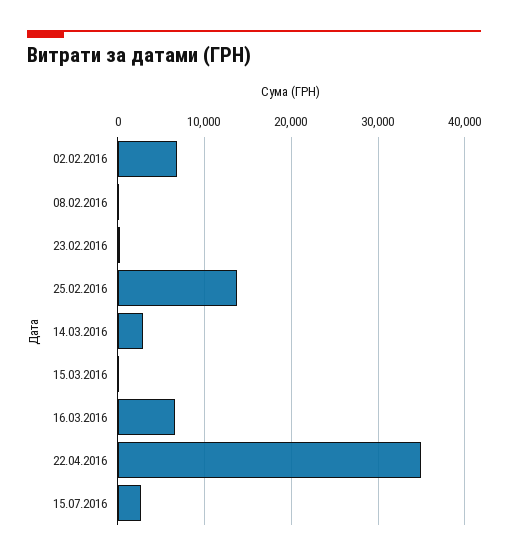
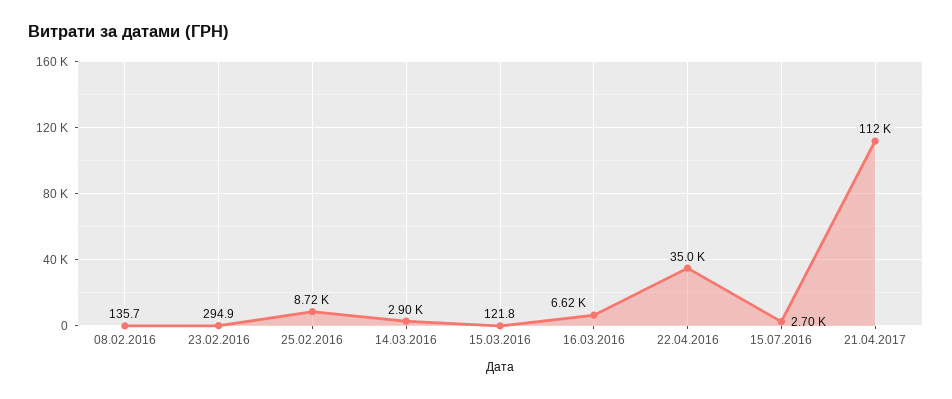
02.02.2016: 7000 -> none
25.02.2016: 14000 -> 8720
21.04.2017: none -> 112000

